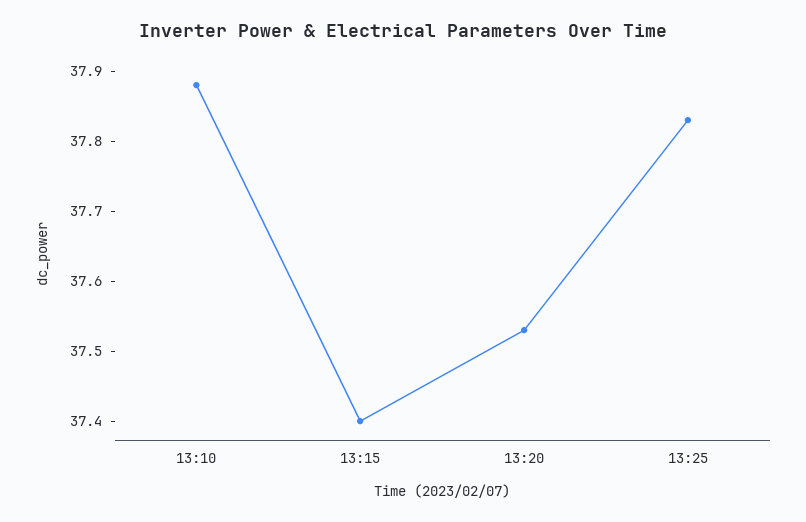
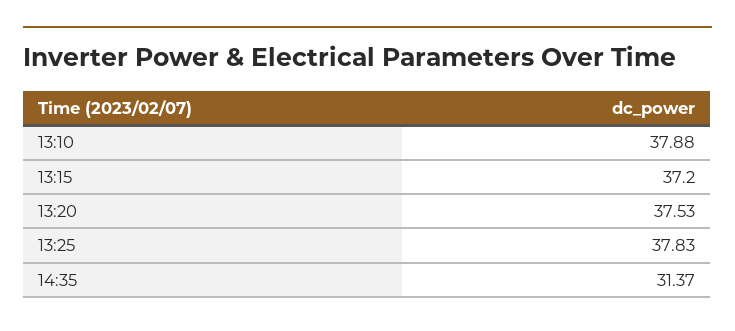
13:15: 37.4 -> 37.2
14:35: none -> 31.37

